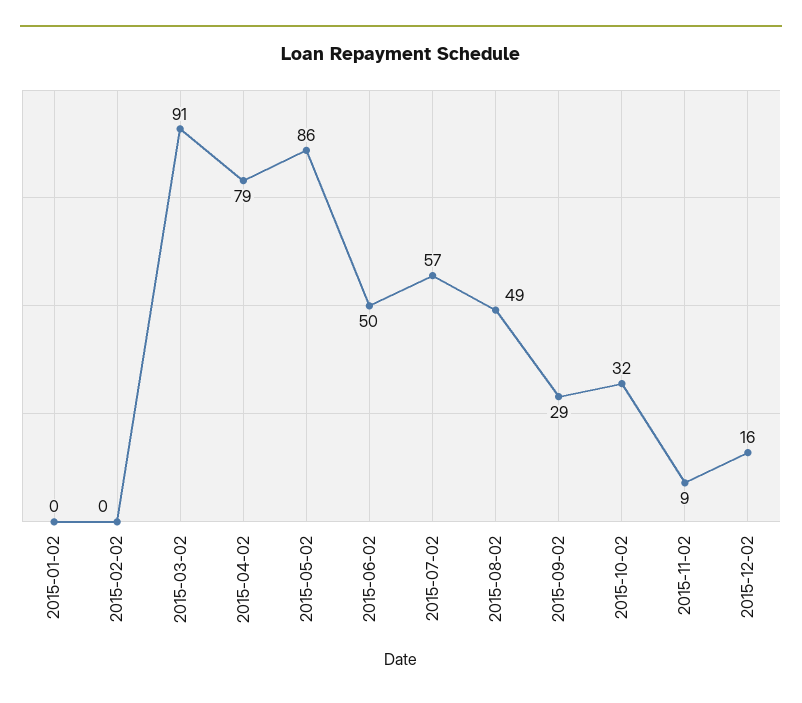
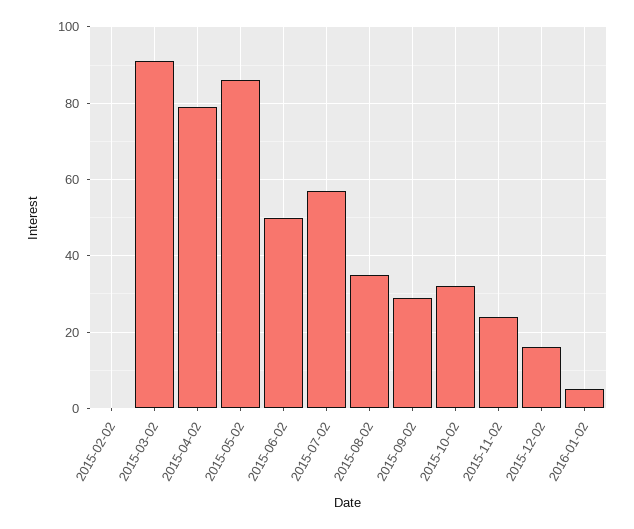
2015-01-02: 0 -> none
2015-08-02: 49 -> 35
2015-11-02: 9 -> 25
2016-01-02: none -> 5

